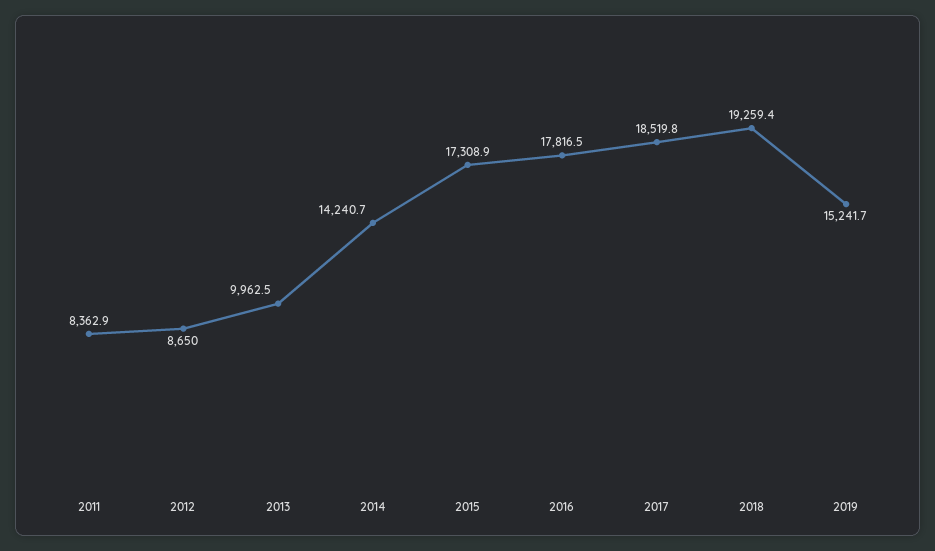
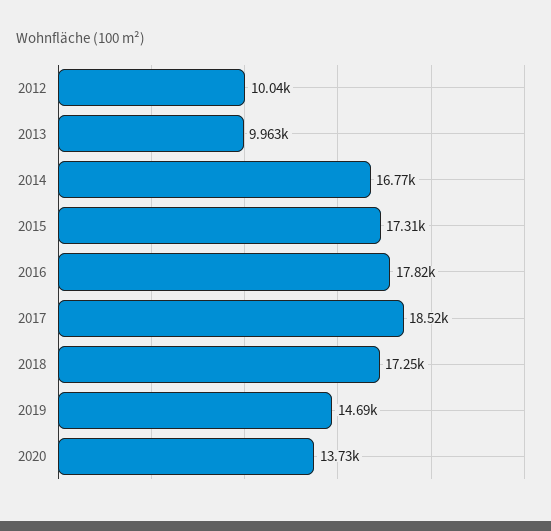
2011: 8362.9 -> none
2012: 8650 -> 10040
2014: 14240.7 -> 16770
2018: 19259.4 -> 17250
2019: 15241.7 -> 14690
2020: none -> 13730

